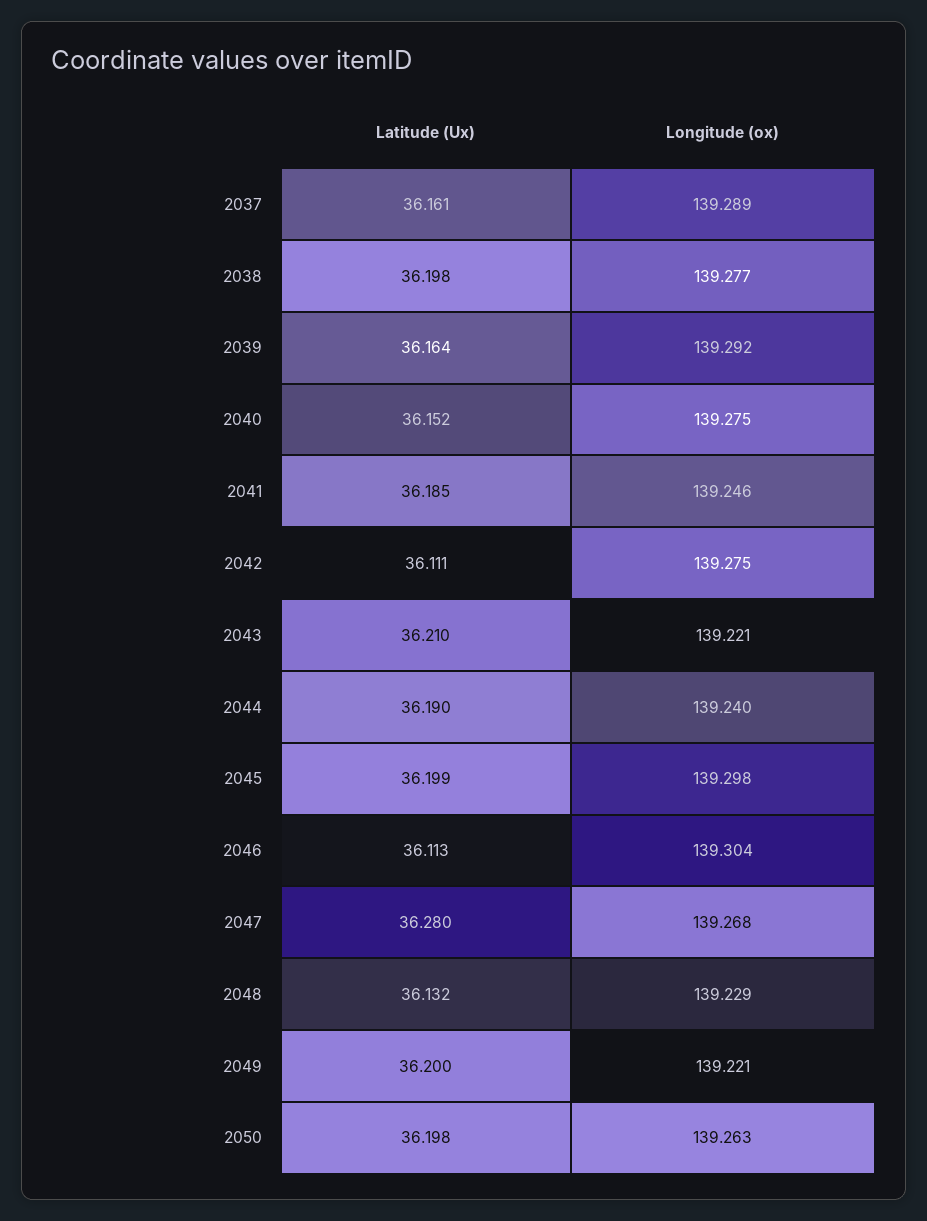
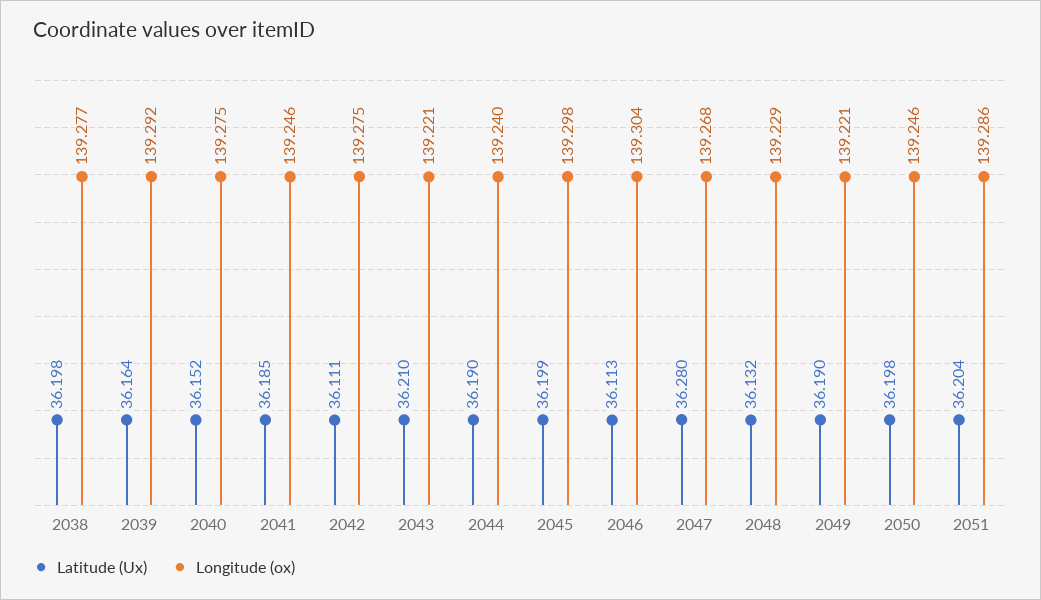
Latitude (Ux), 2037: 36.161 -> none
Longitude (ox), 2037: 139.289 -> none
Latitude (Ux), 2049: 36.2 -> 36.19
Longitude (ox), 2050: 139.263 -> 139.246
Latitude (Ux), 2051: none -> 36.204
Longitude (ox), 2051: none -> 139.286

